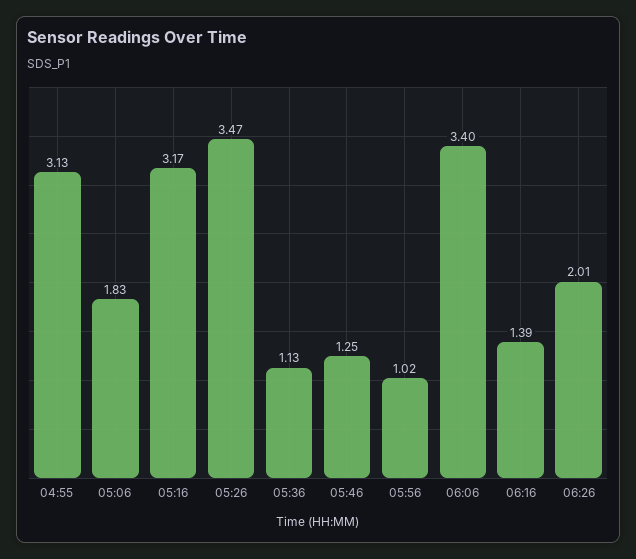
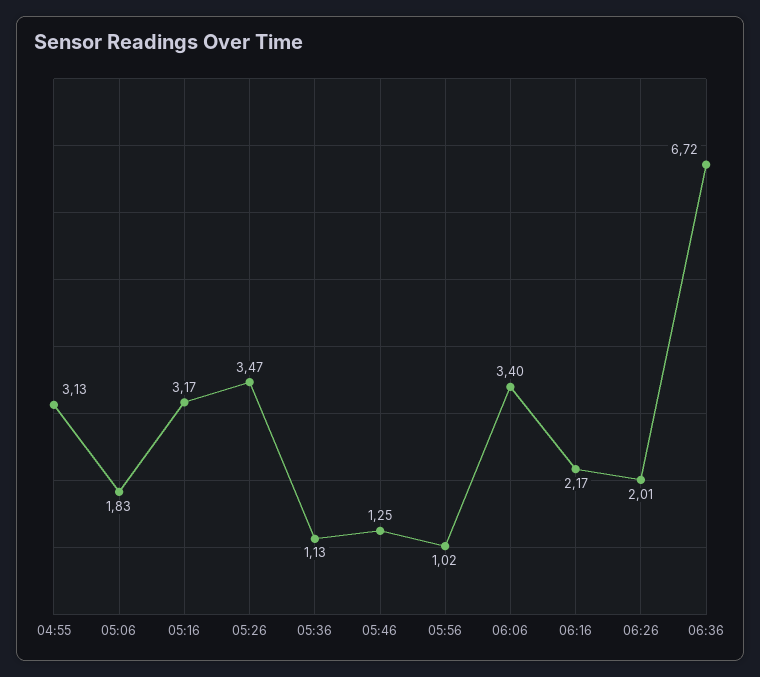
06:16: 1.39 -> 2.17
06:36: none -> 6.72

